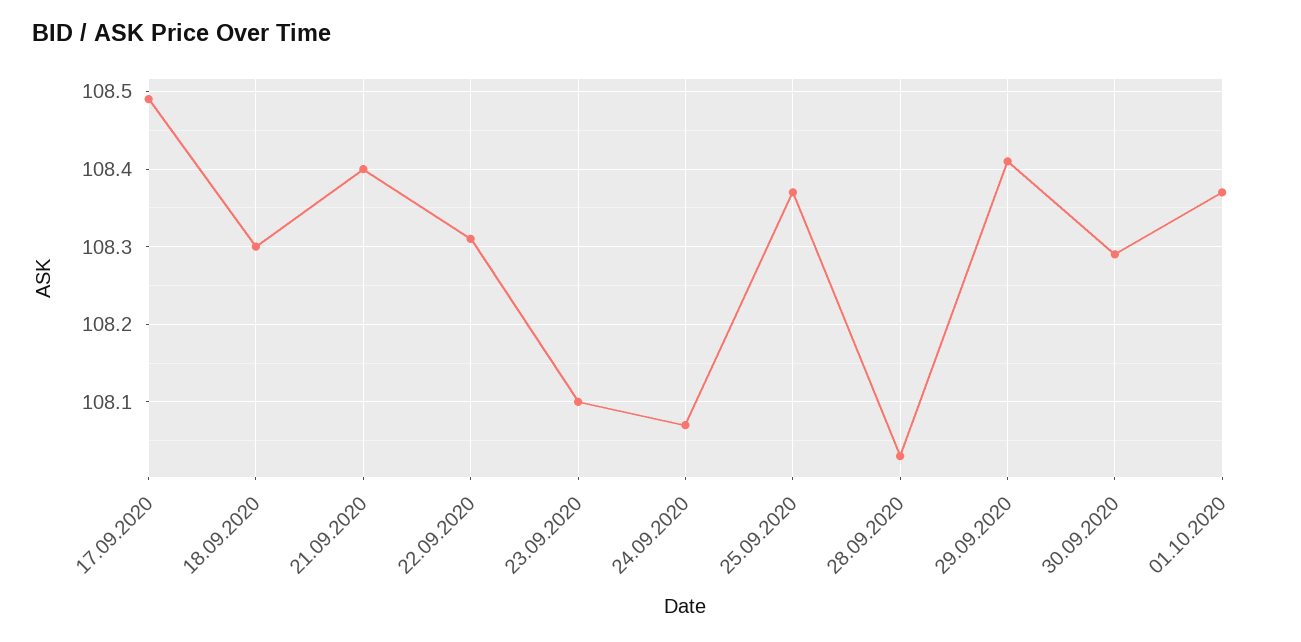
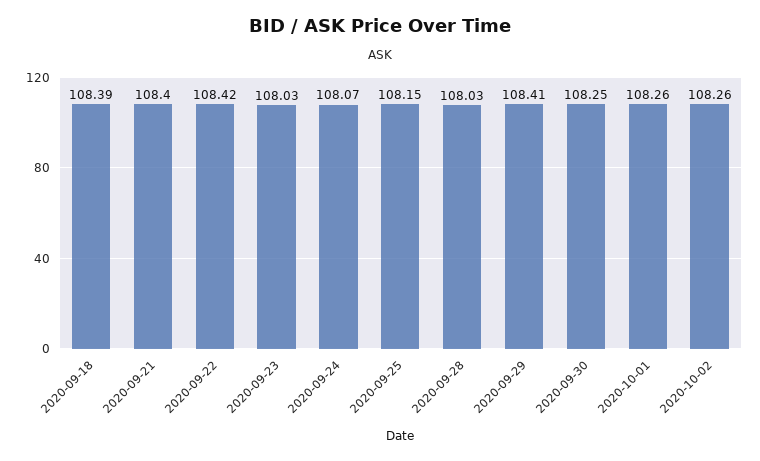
17.09.2020: 108.49 -> none
18.09.2020: 108.3 -> 108.39
22.09.2020: 108.31 -> 108.42
23.09.2020: 108.1 -> 108.03
25.09.2020: 108.37 -> 108.15
30.09.2020: 108.29 -> 108.25
01.10.2020: 108.37 -> 108.26
2020-10-02: none -> 108.26

